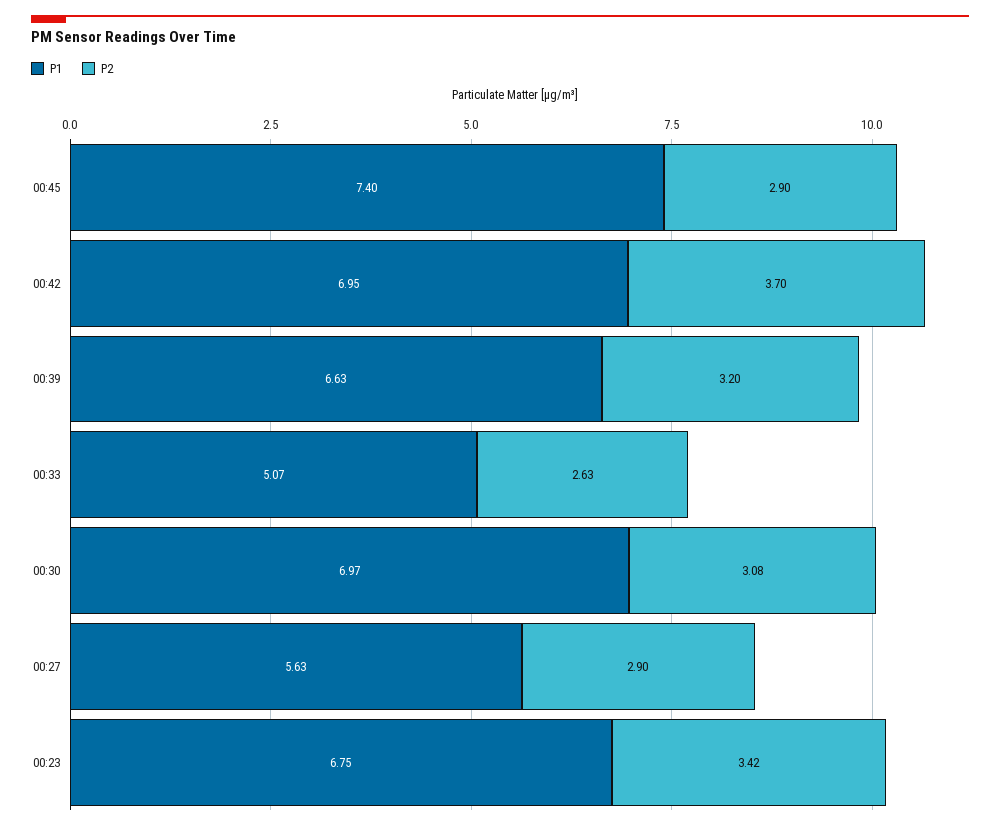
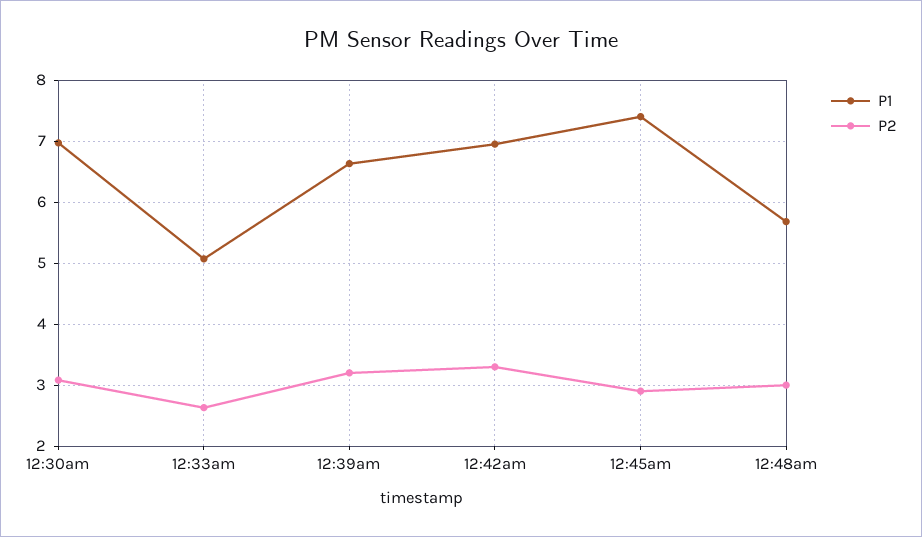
P2, 00:42: 3.7 -> 3.3
P1, 00:27: 5.63 -> none
P2, 00:27: 2.9 -> none
P1, 00:23: 6.75 -> none
P2, 00:23: 3.42 -> none
P1, 12:48am: none -> 5.7
P2, 12:48am: none -> 3

